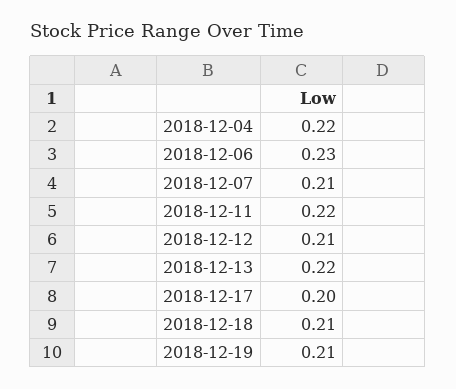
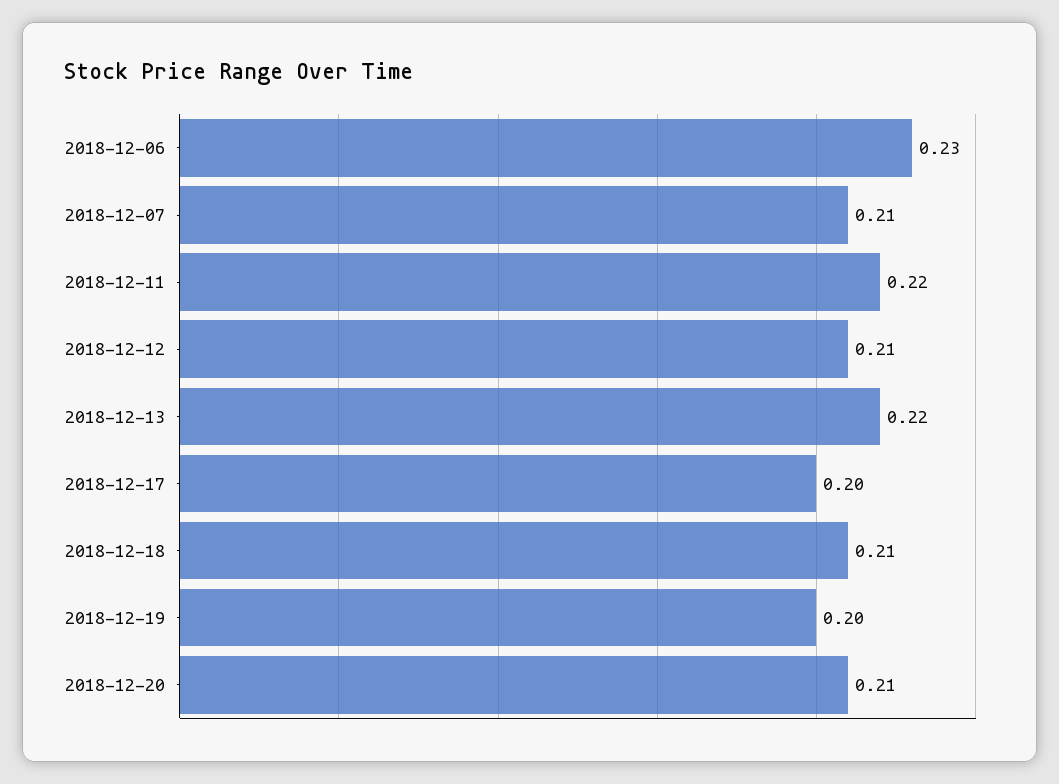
2018-12-04: 0.22 -> none
2018-12-19: 0.21 -> 0.2
2018-12-20: none -> 0.21

